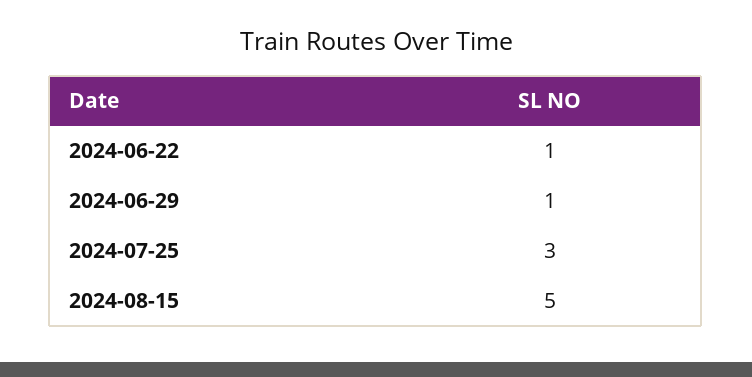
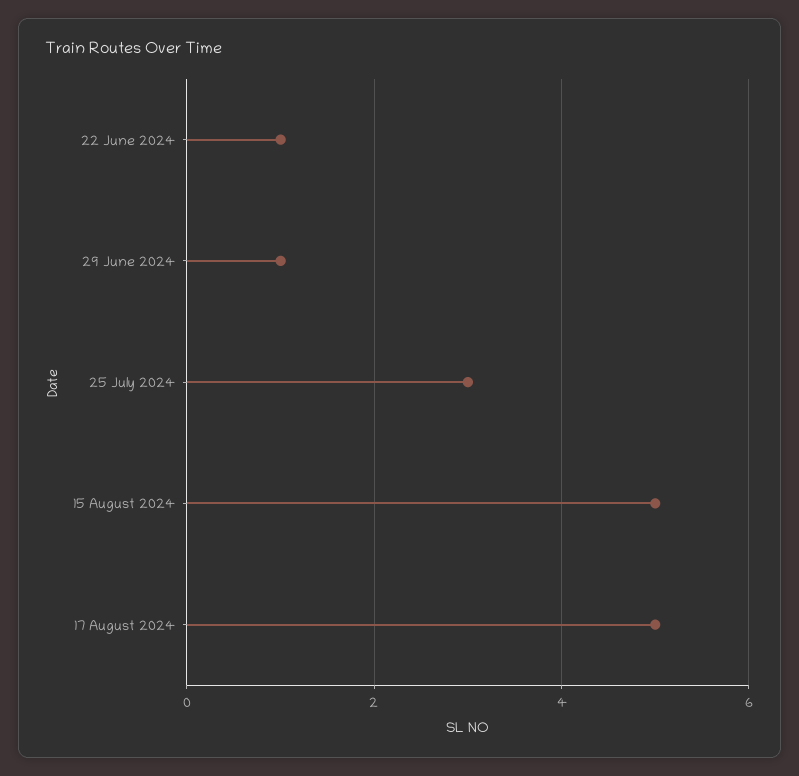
17 August 2024: none -> 5

